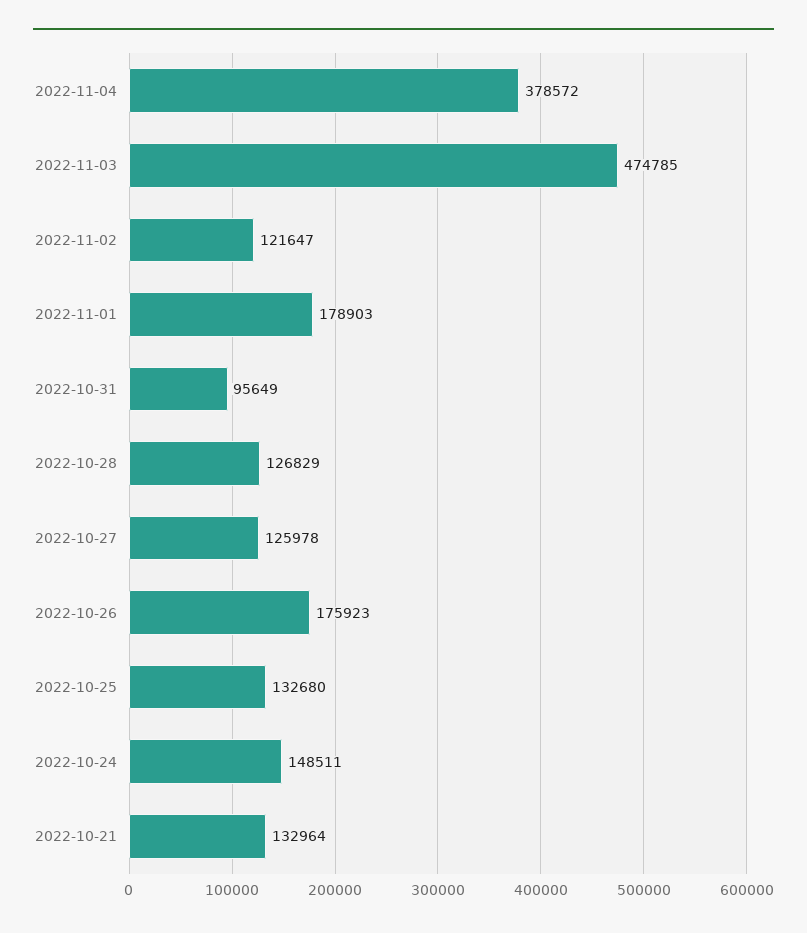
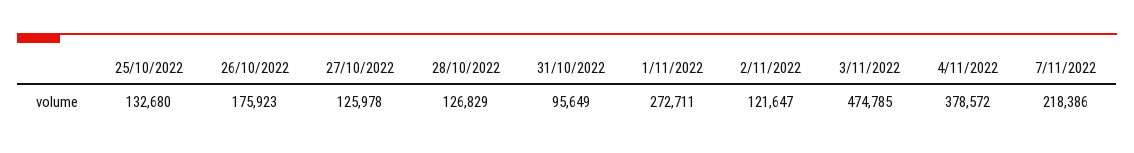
2022-11-01: 178903 -> 272711
2022-10-24: 148511 -> none
2022-10-21: 132964 -> none
7/11/2022: none -> 218386

